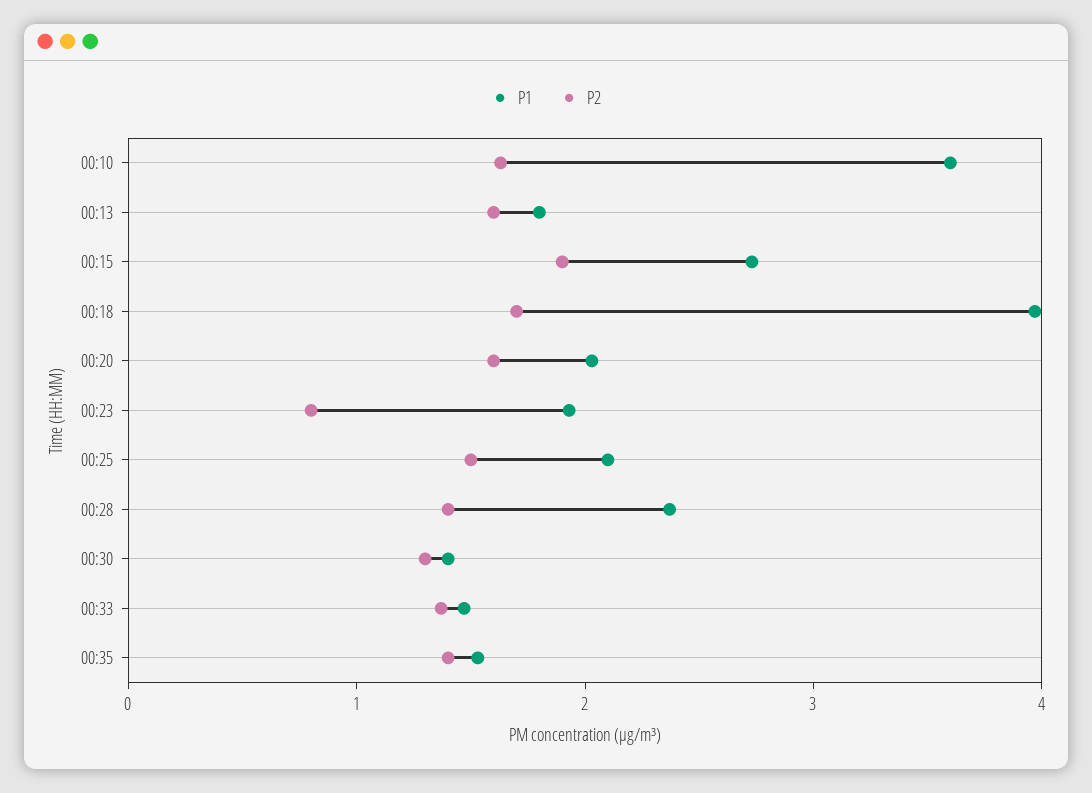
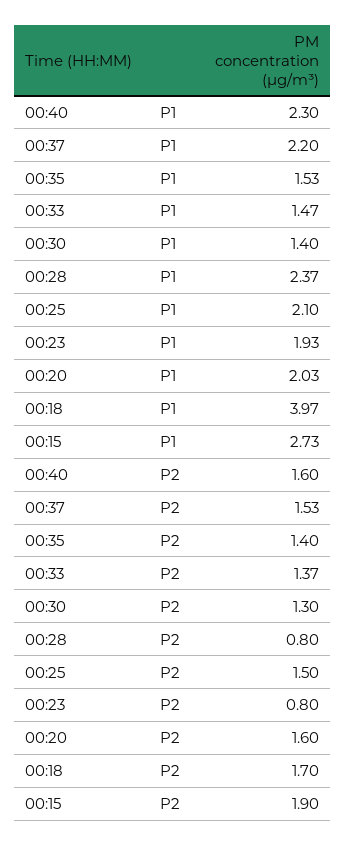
P1, 00:10: 3.6 -> none
P2, 00:10: 1.6 -> none
P1, 00:13: 1.8 -> none
P2, 00:13: 1.6 -> none
P2, 00:28: 1.4 -> 0.8
P1, 00:40: none -> 2.3
P1, 00:37: none -> 2.2
P2, 00:40: none -> 1.6
P2, 00:37: none -> 1.53

